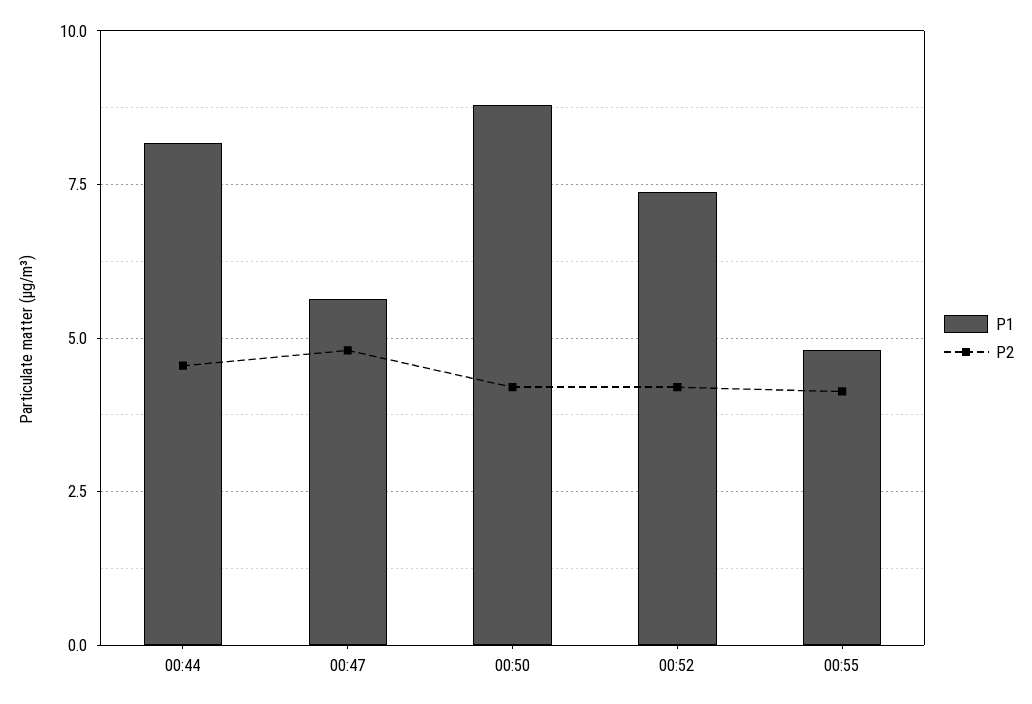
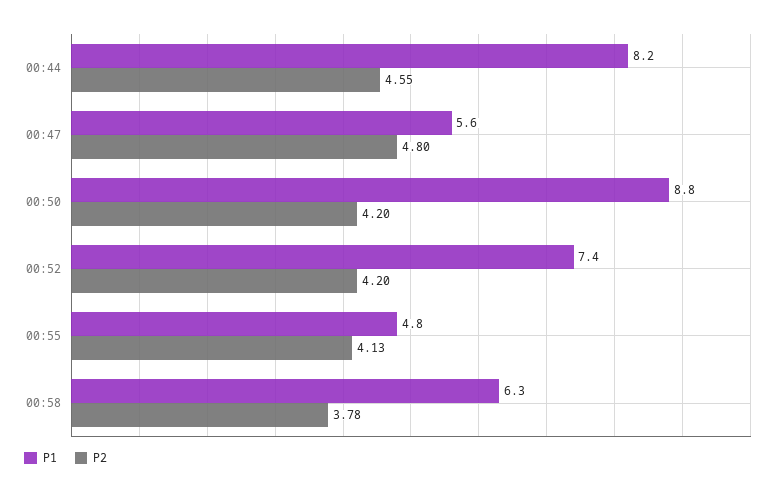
P1, 00:58: none -> 6.3
P2, 00:58: none -> 3.78

